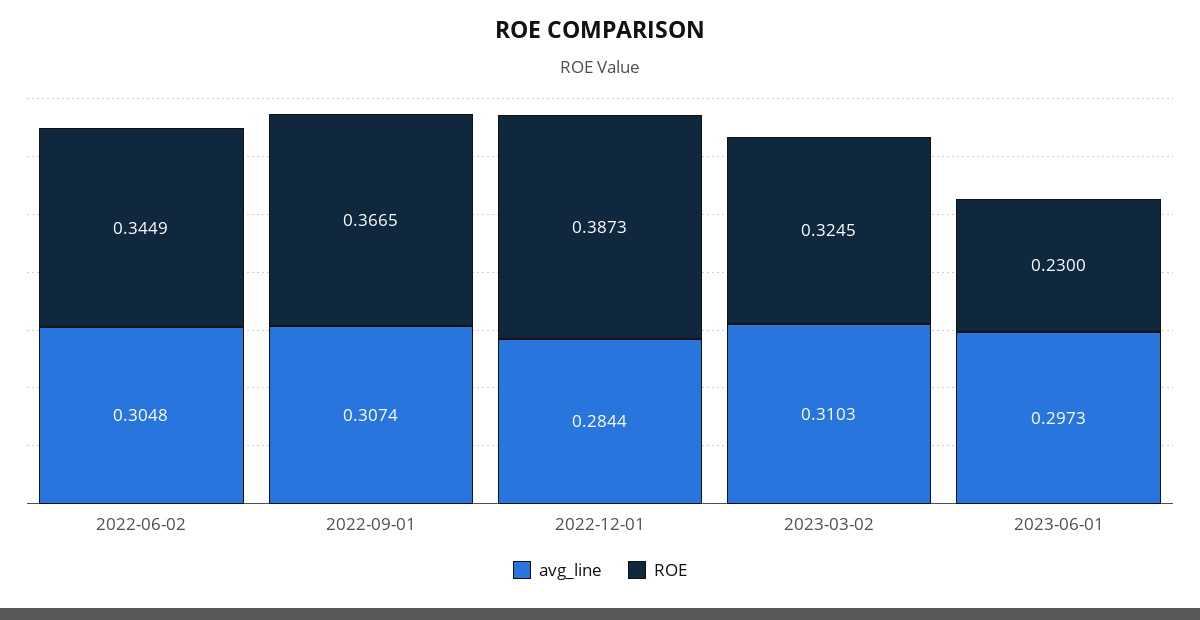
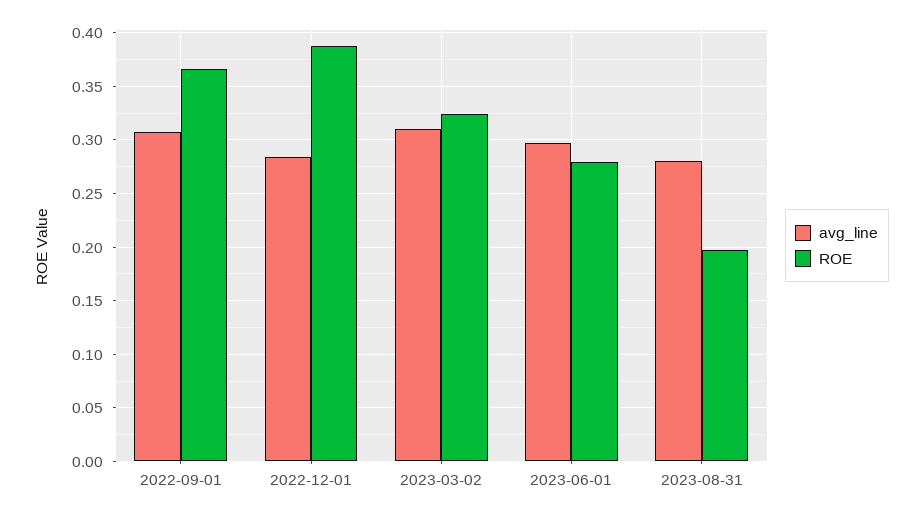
avg_line, 2022-06-02: 0.3048 -> none
ROE, 2022-06-02: 0.3449 -> none
ROE, 2023-06-01: 0.23 -> 0.28
avg_line, 2023-08-31: none -> 0.28
ROE, 2023-08-31: none -> 0.2

